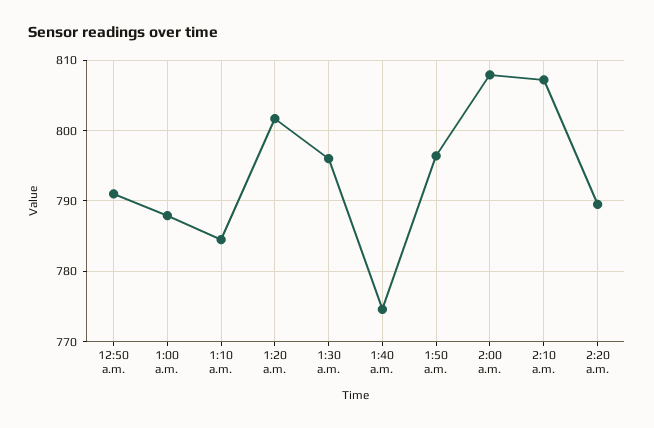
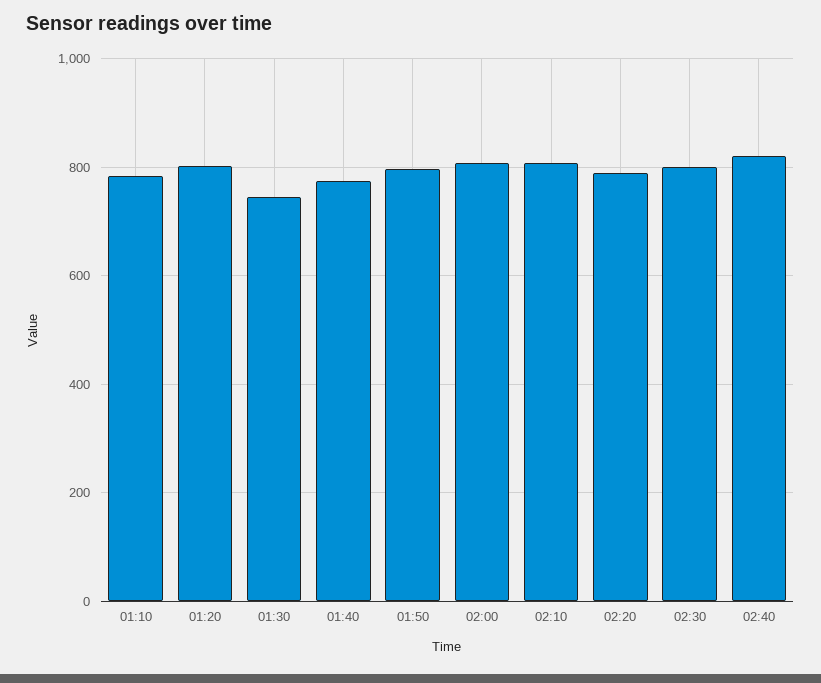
12:50 a.m.: 791 -> none
1:00 a.m.: 788 -> none
1:30 a.m.: 796 -> 740
02:30: none -> 800
02:40: none -> 820

